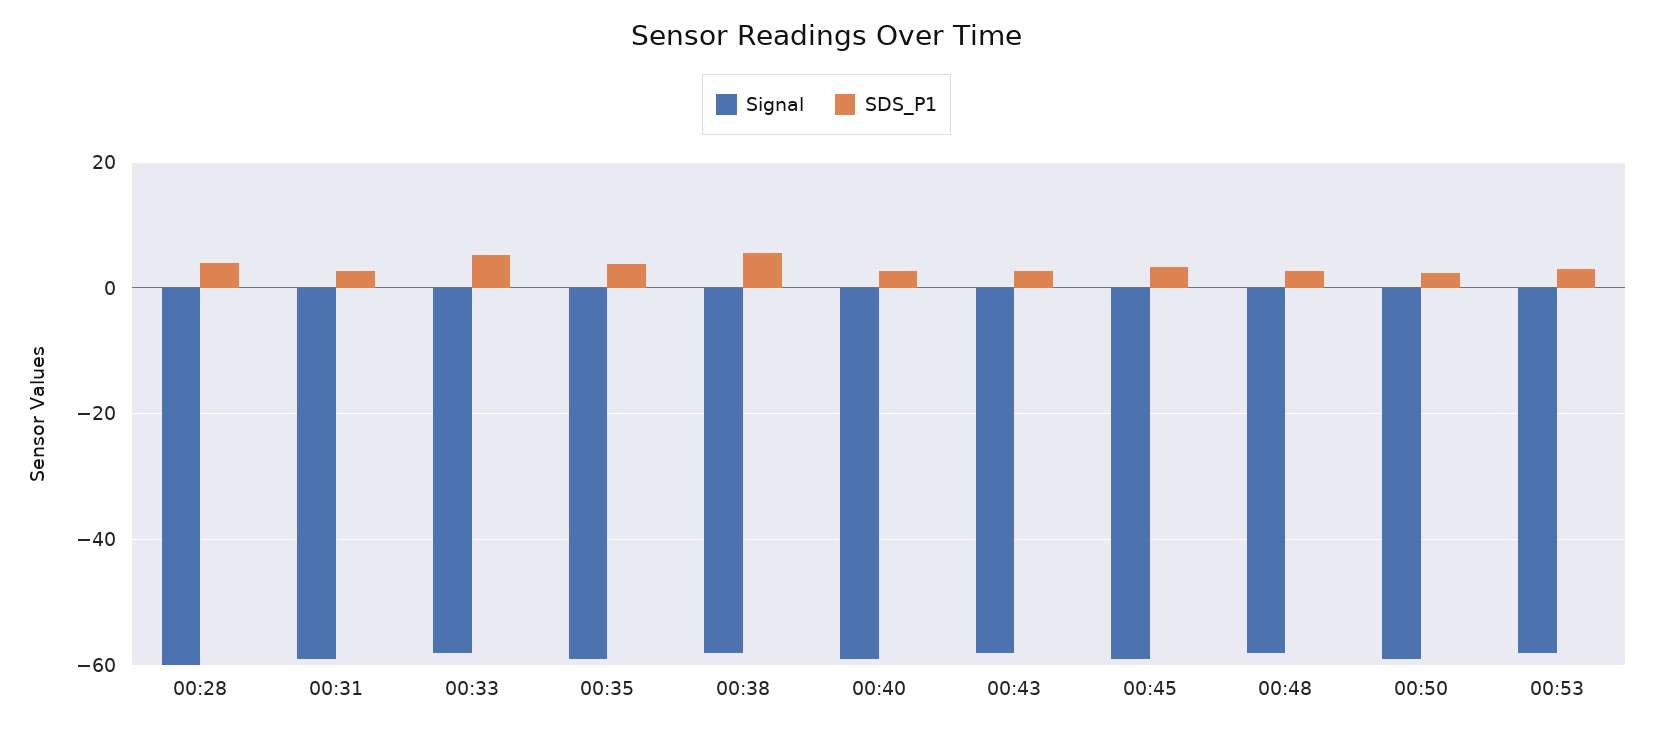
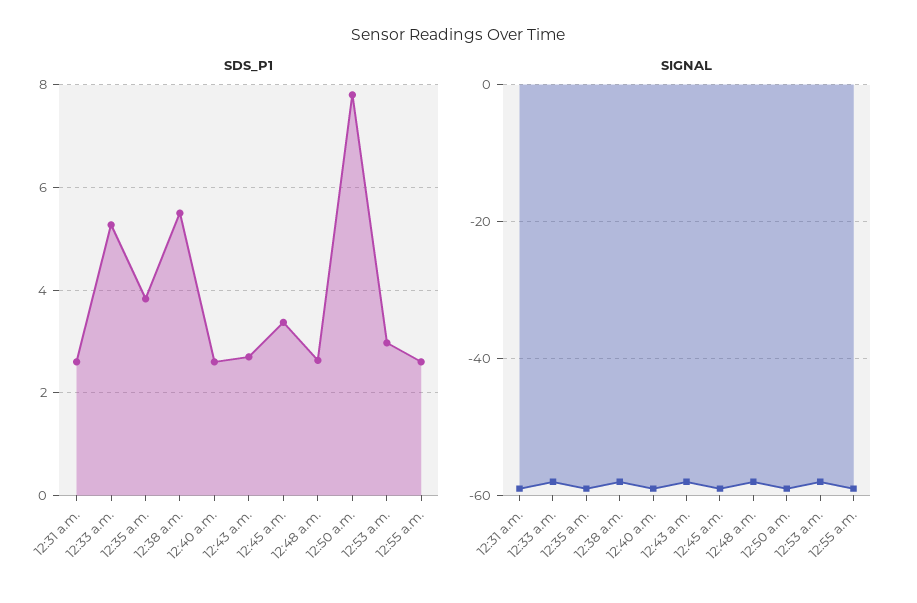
Signal, 00:28: -60 -> none
SDS_P1, 00:28: 4 -> none
SDS_P1, 00:50: 2 -> 7.8
SDS_P1, 12:55 a.m.: none -> 2.6
Signal, 12:55 a.m.: none -> -60

